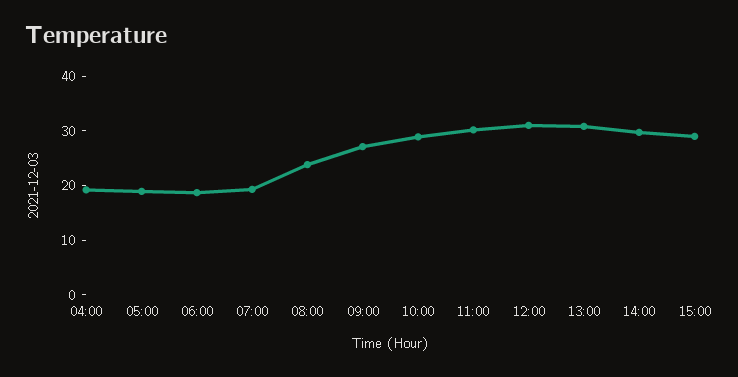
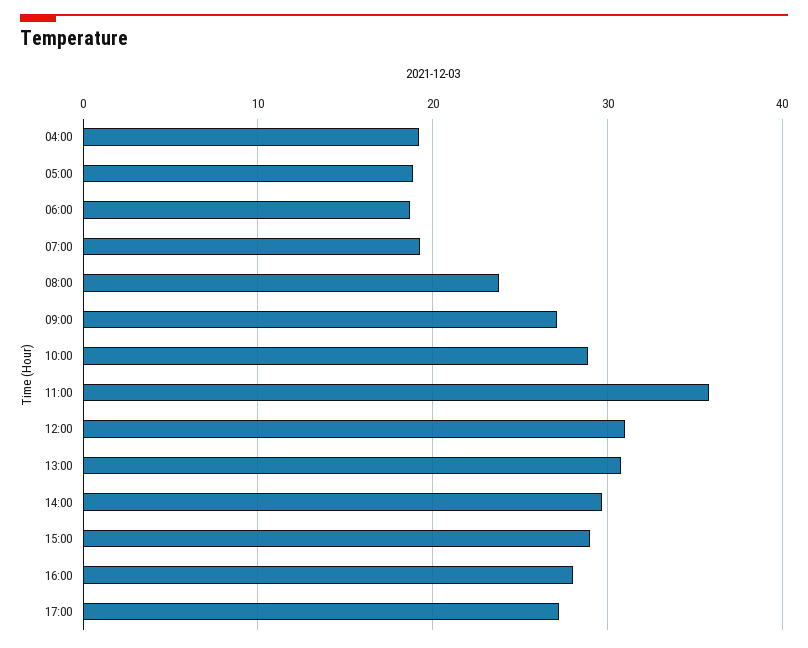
11:00: 30 -> 36
16:00: none -> 28
17:00: none -> 27

